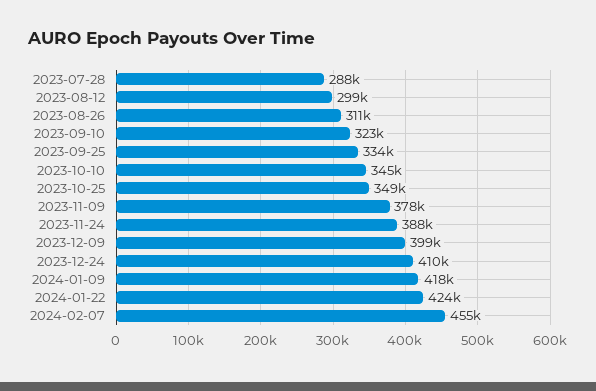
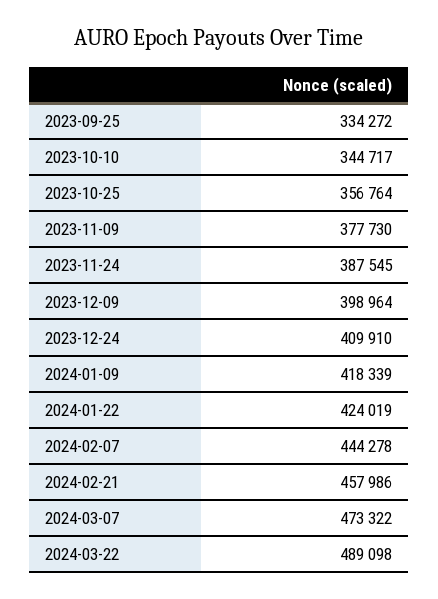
2023-07-28: 288000 -> none
2023-08-12: 299000 -> none
2023-08-26: 311000 -> none
2023-09-10: 323000 -> none
2023-10-25: 349000 -> 356764
2024-02-07: 455000 -> 444278
2024-02-21: none -> 457986
2024-03-07: none -> 473322
2024-03-22: none -> 489098

